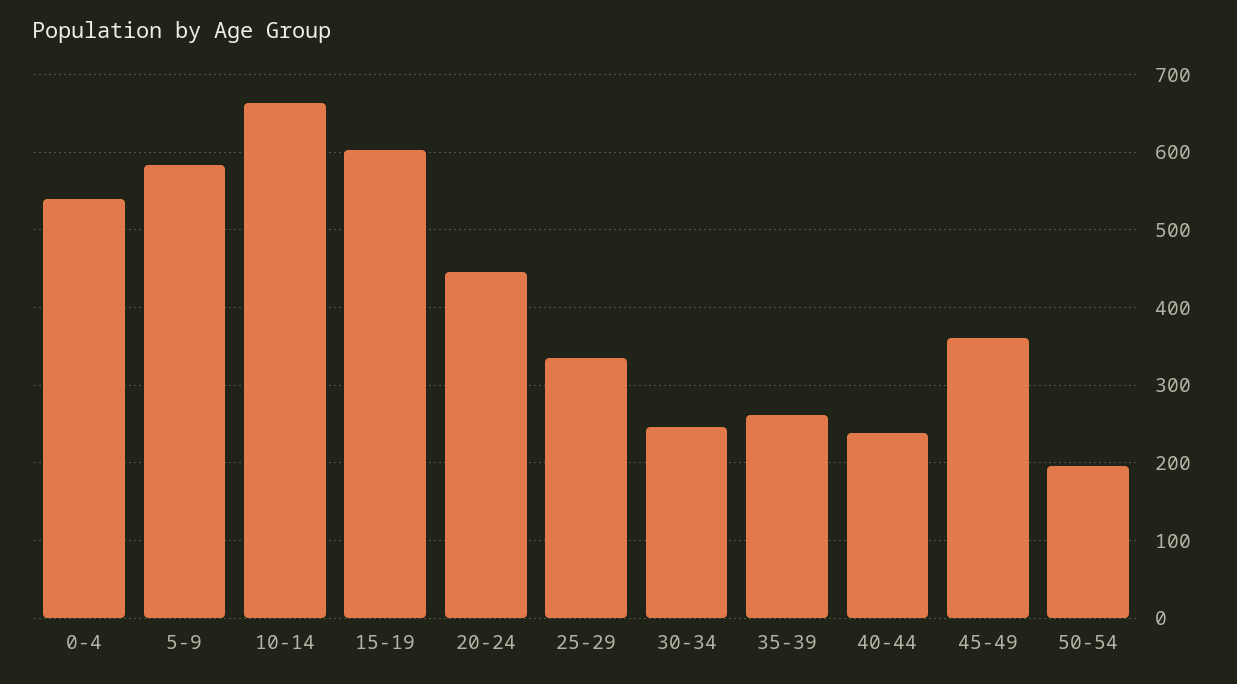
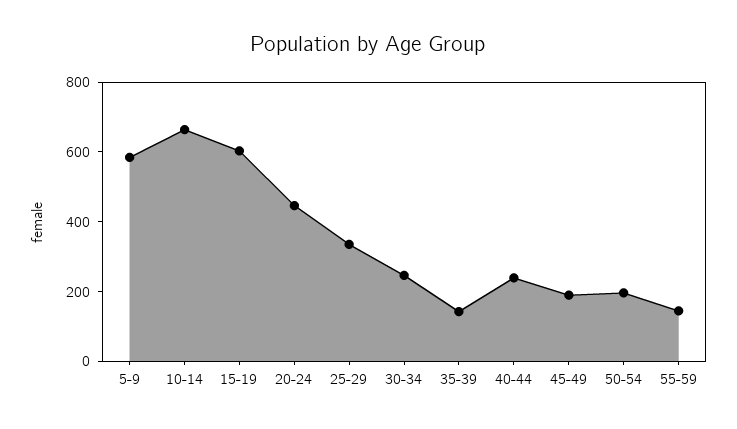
0-4: 540 -> none
35-39: 260 -> 150
45-49: 360 -> 200
55-59: none -> 150

